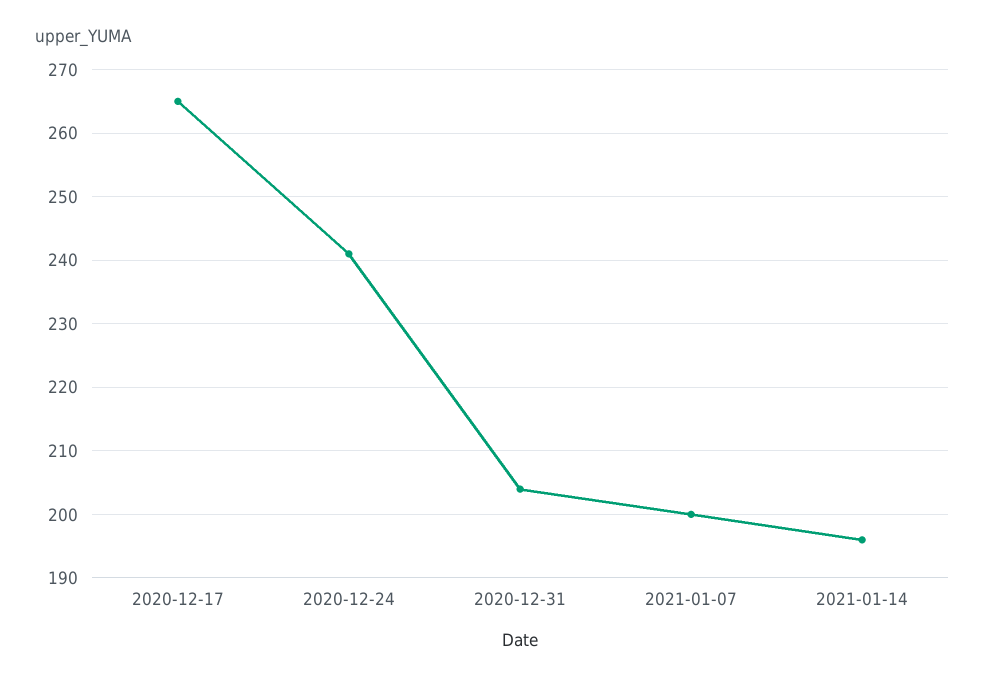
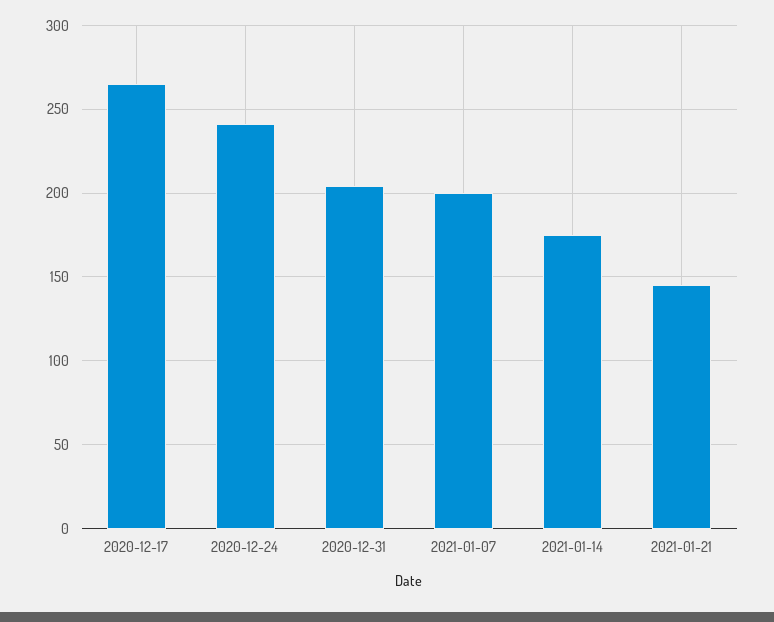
2021-01-14: 196 -> 175
2021-01-21: none -> 145

